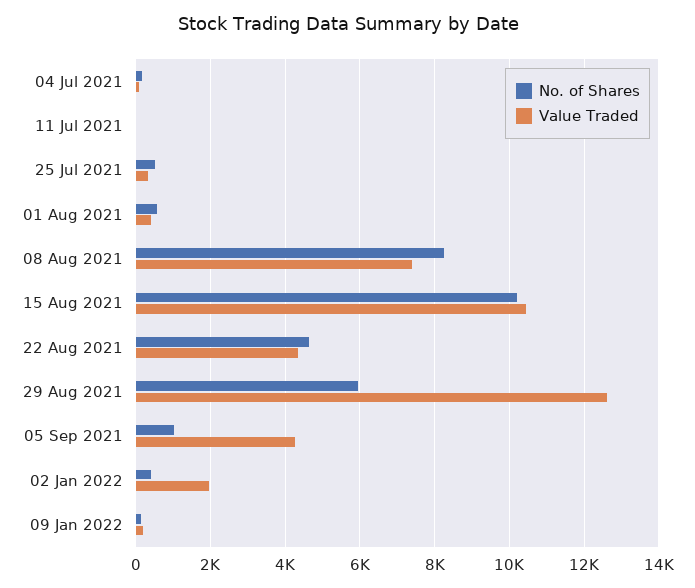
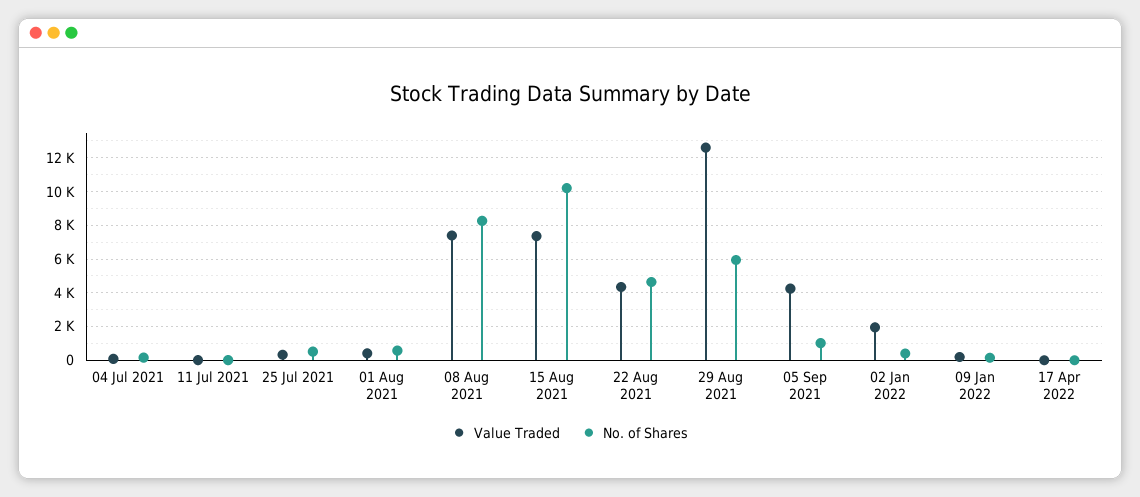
Value Traded, 15 Aug 2021: 10400 -> 7500
Value Traded, 17 Apr 2022: none -> 0
No. of Shares, 17 Apr 2022: none -> 0

